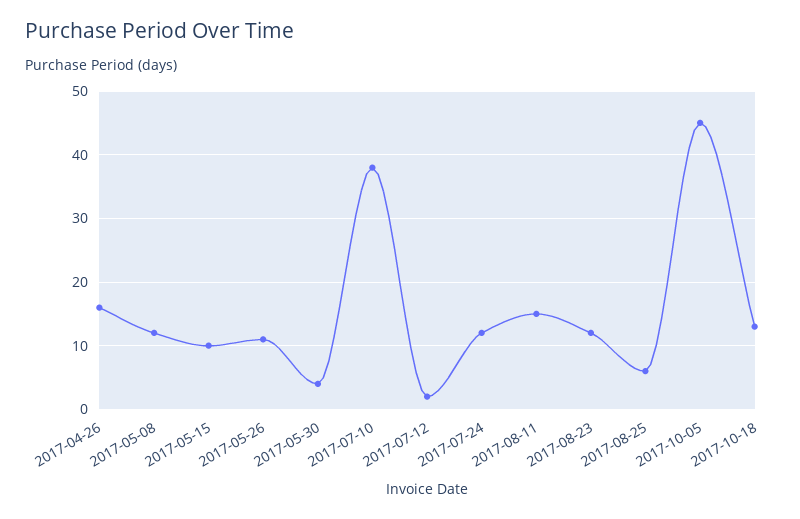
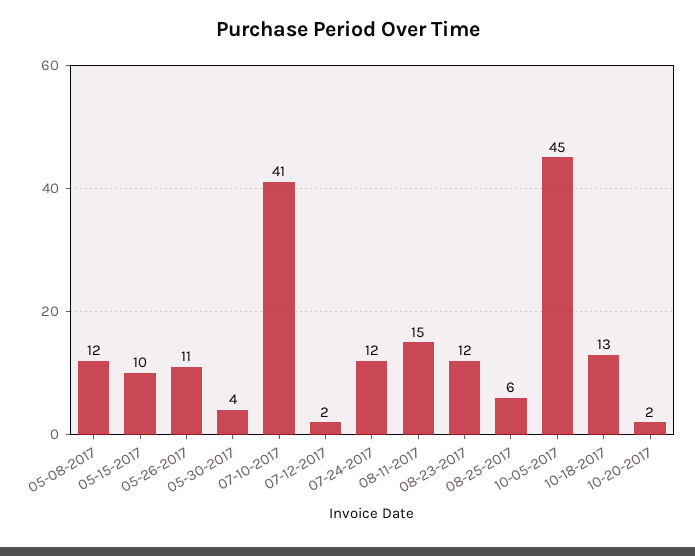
2017-04-26: 16 -> none
2017-07-10: 38 -> 41
10-20-2017: none -> 2

